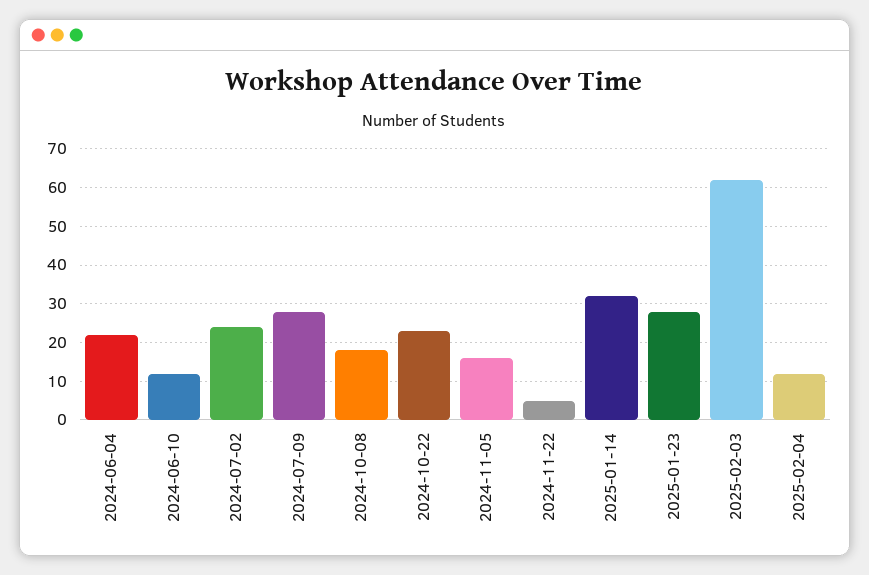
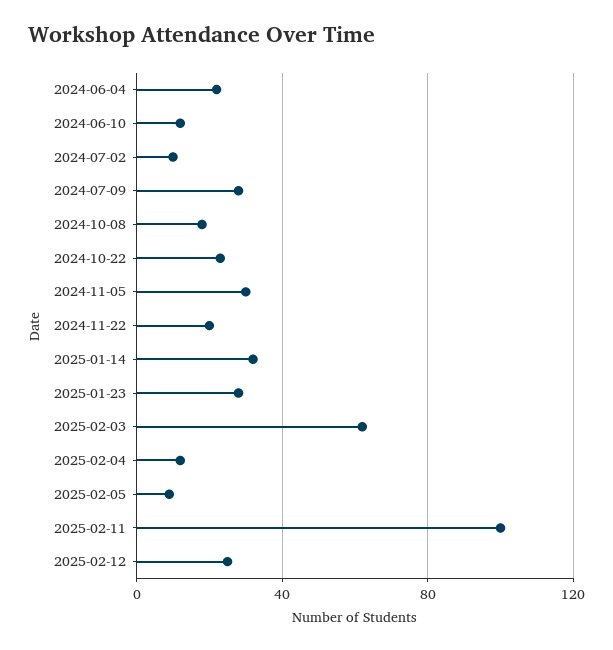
2024-07-02: 25 -> 10
2024-11-05: 15 -> 30
2024-11-22: 5 -> 20
2025-02-05: none -> 10
2025-02-11: none -> 100
2025-02-12: none -> 25

